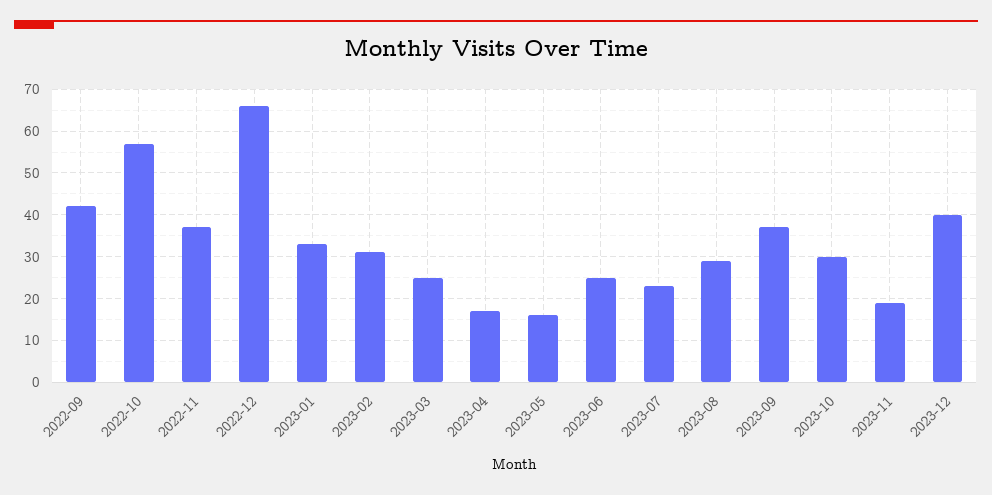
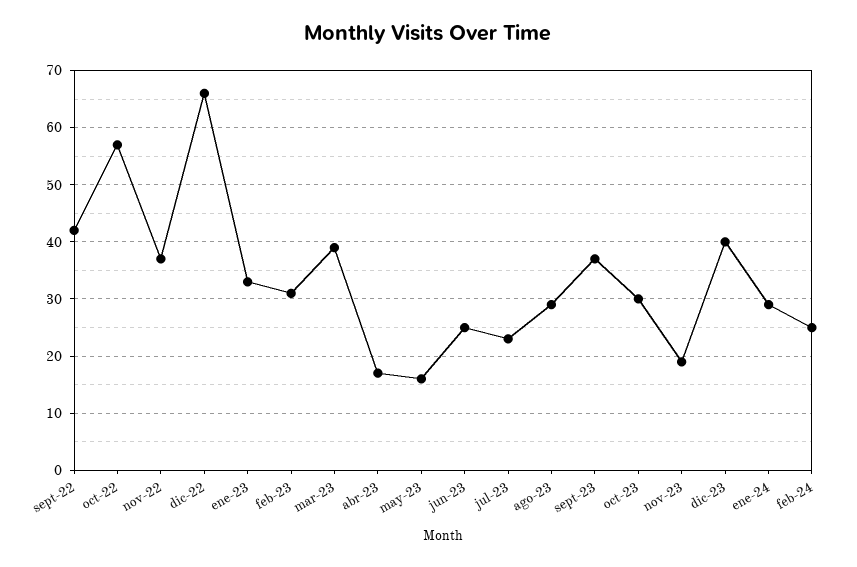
2023-03: 25 -> 40
ene-24: none -> 30
feb-24: none -> 25

